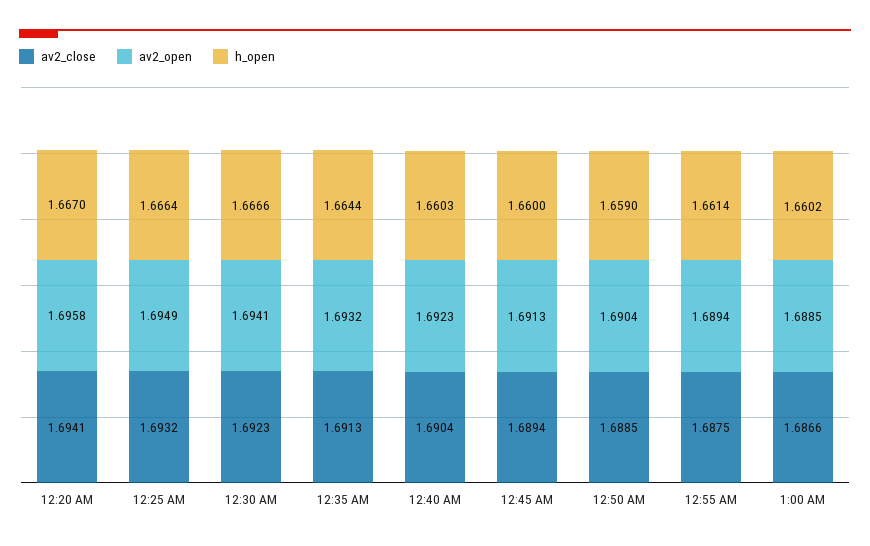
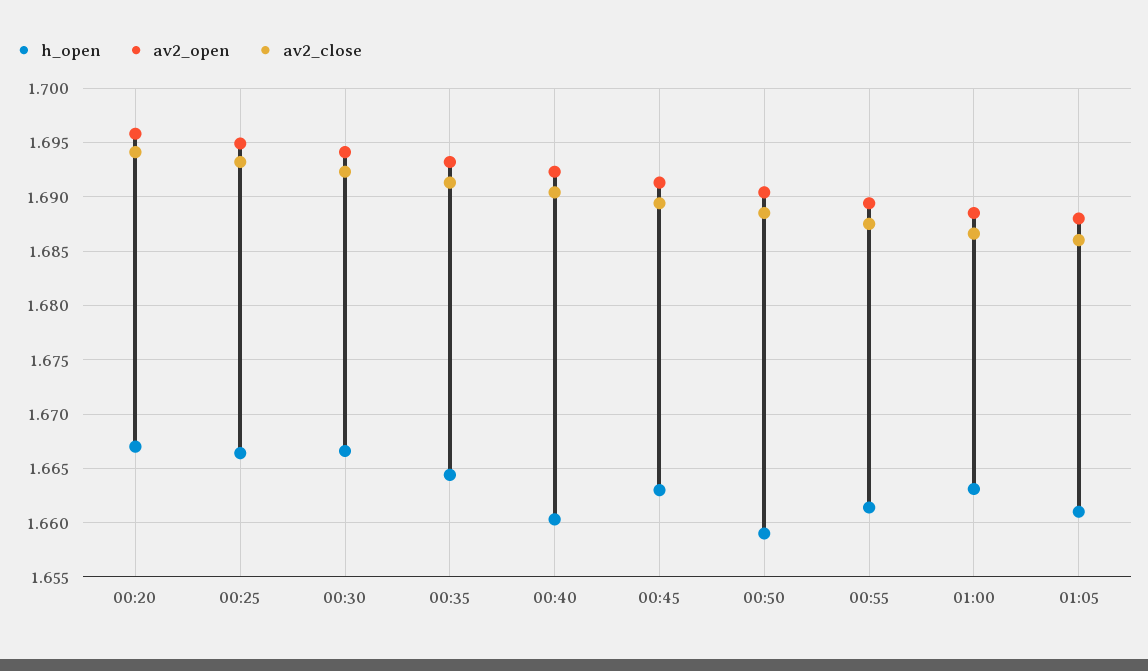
h_open, 12:45 AM: 1.66 -> 1.663
h_open, 1:00 AM: 1.6602 -> 1.663
h_open, 01:05: none -> 1.661
av2_open, 01:05: none -> 1.688
av2_close, 01:05: none -> 1.686

